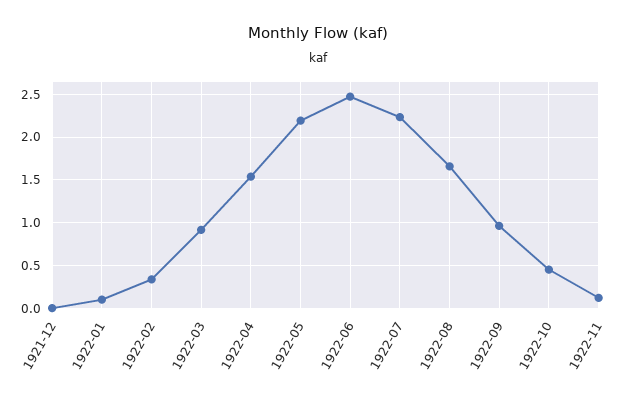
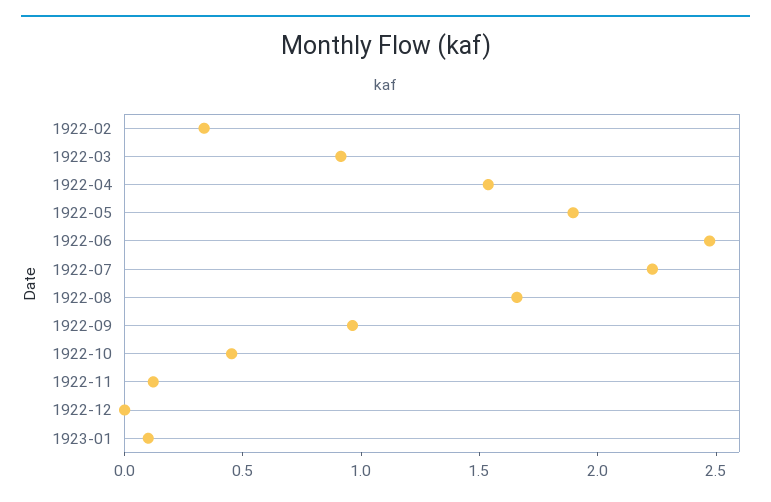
1921-12: 0 -> none
1922-01: 0.1 -> none
1922-05: 2.2 -> 1.9
1922-12: none -> 0
1923-01: none -> 0.1

